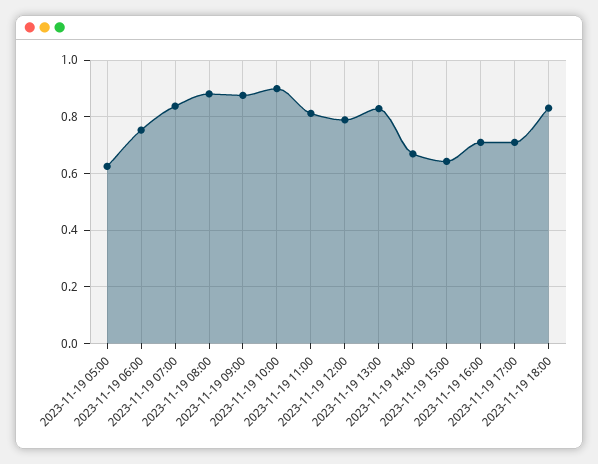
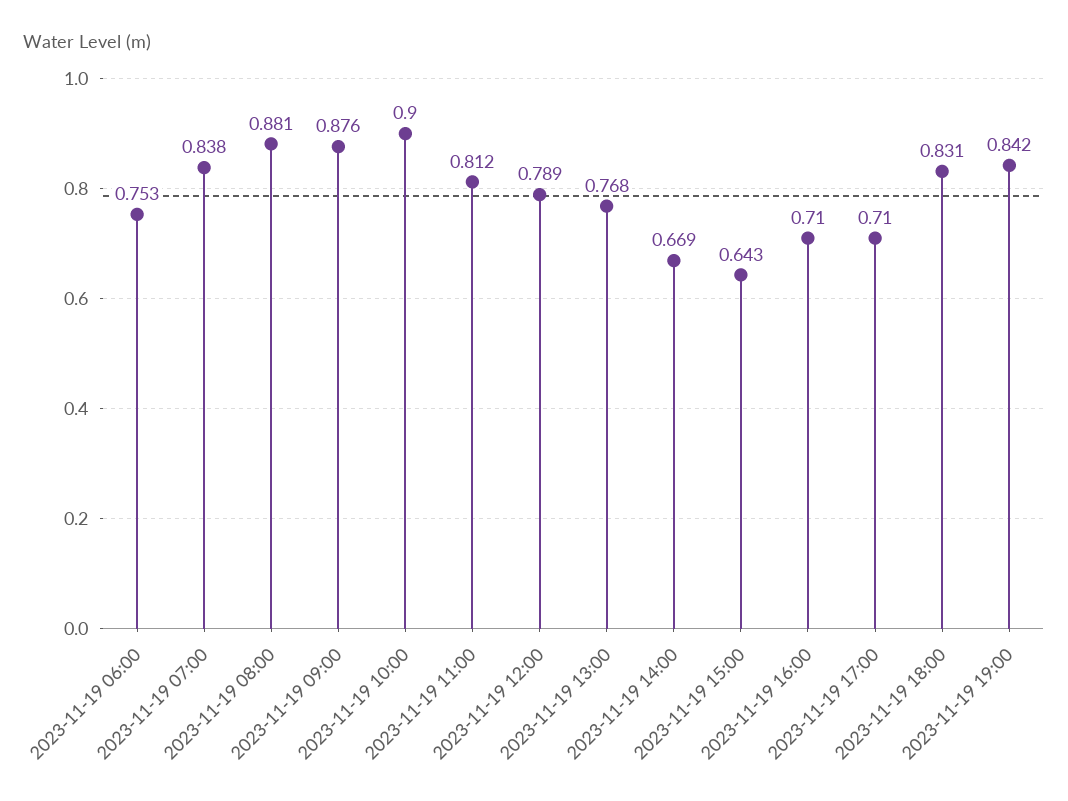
2023-11-19 05:00: 0.625 -> none
2023-11-19 13:00: 0.825 -> 0.768
2023-11-19 19:00: none -> 0.842

